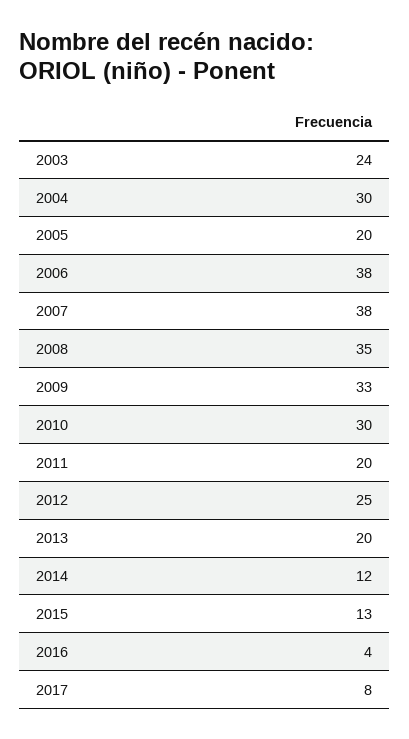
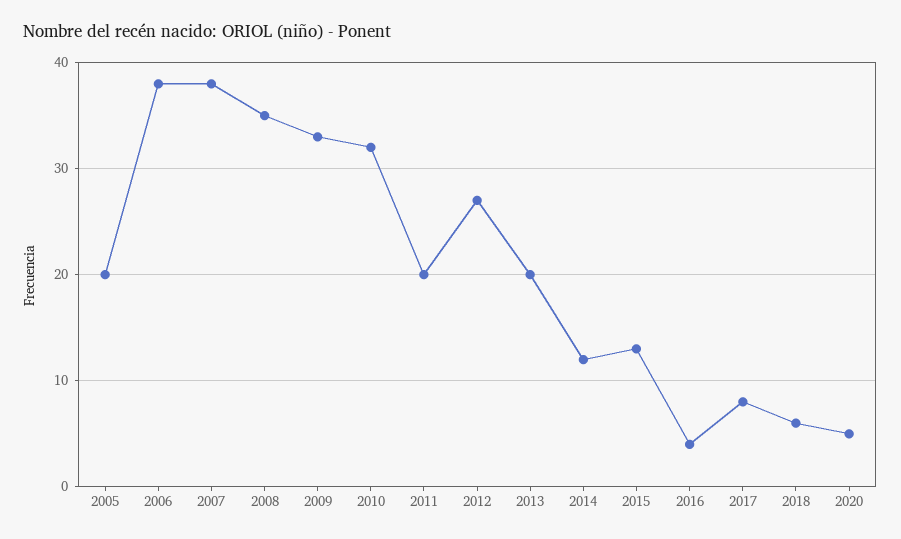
2003: 24 -> none
2004: 30 -> none
2010: 30 -> 32
2012: 25 -> 27
2018: none -> 6
2020: none -> 5

